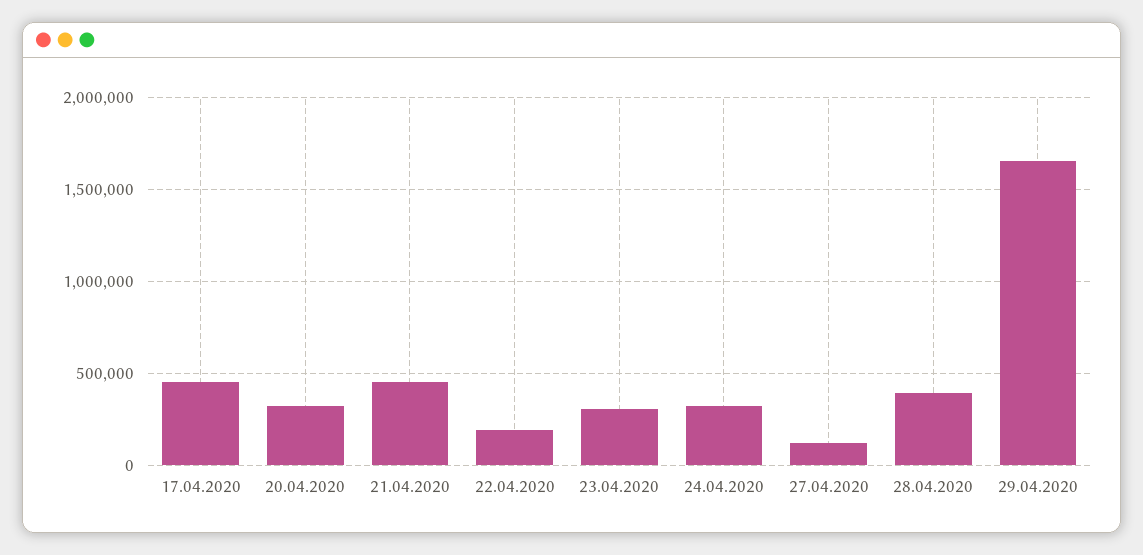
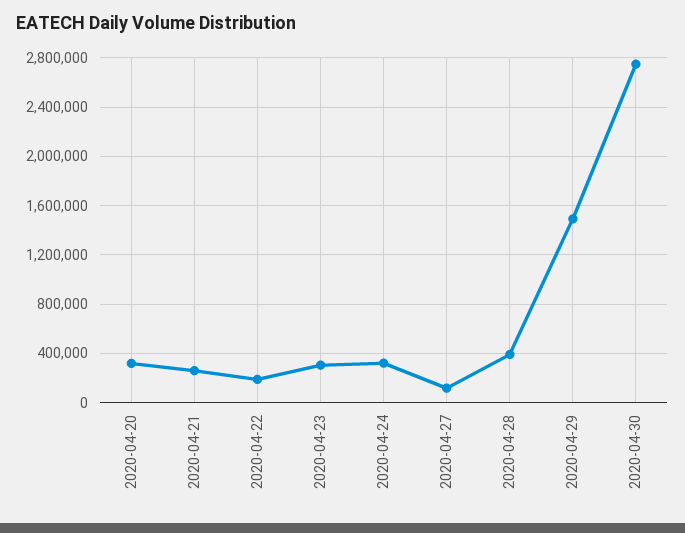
17.04.2020: 450000 -> none
21.04.2020: 450000 -> 250000
29.04.2020: 1650000 -> 1500000
2020-04-30: none -> 2750000

